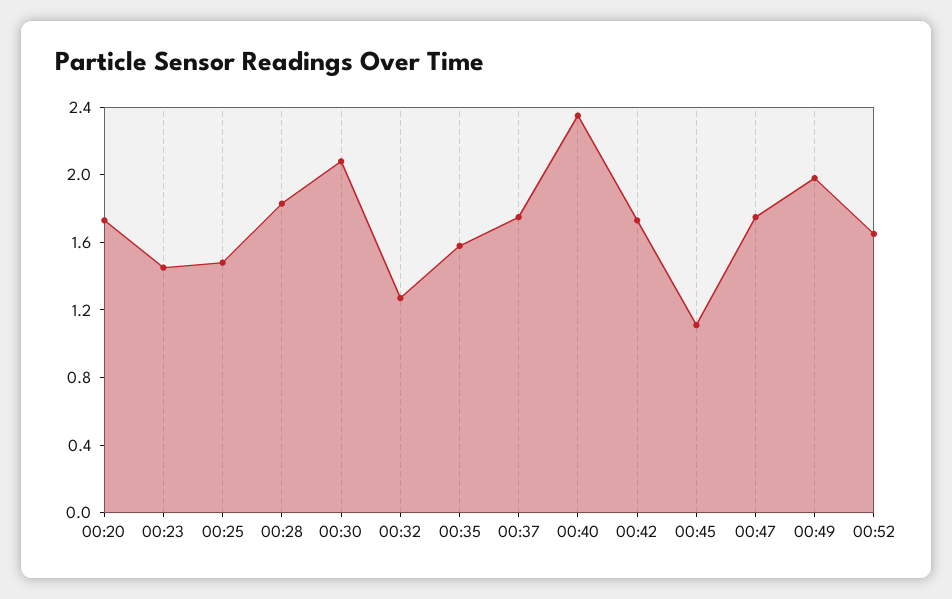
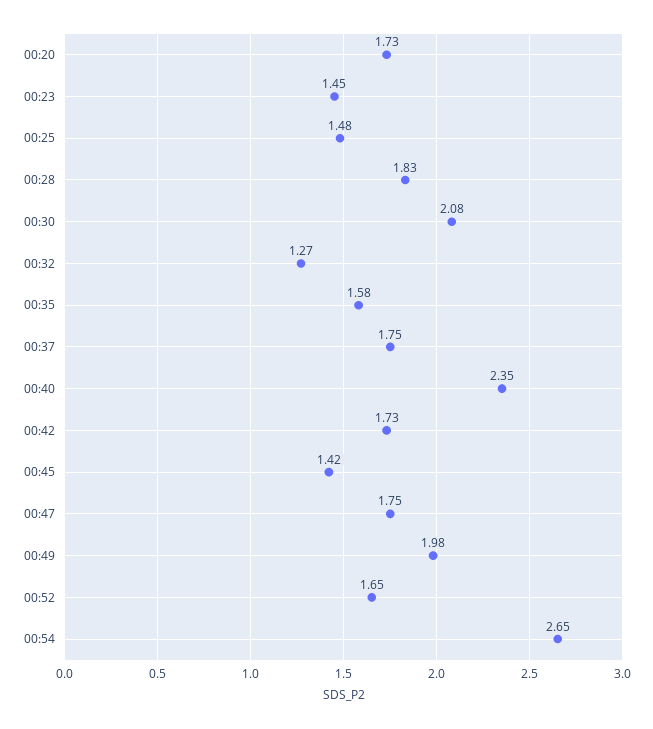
00:45: 1.1 -> 1.42
00:54: none -> 2.65

